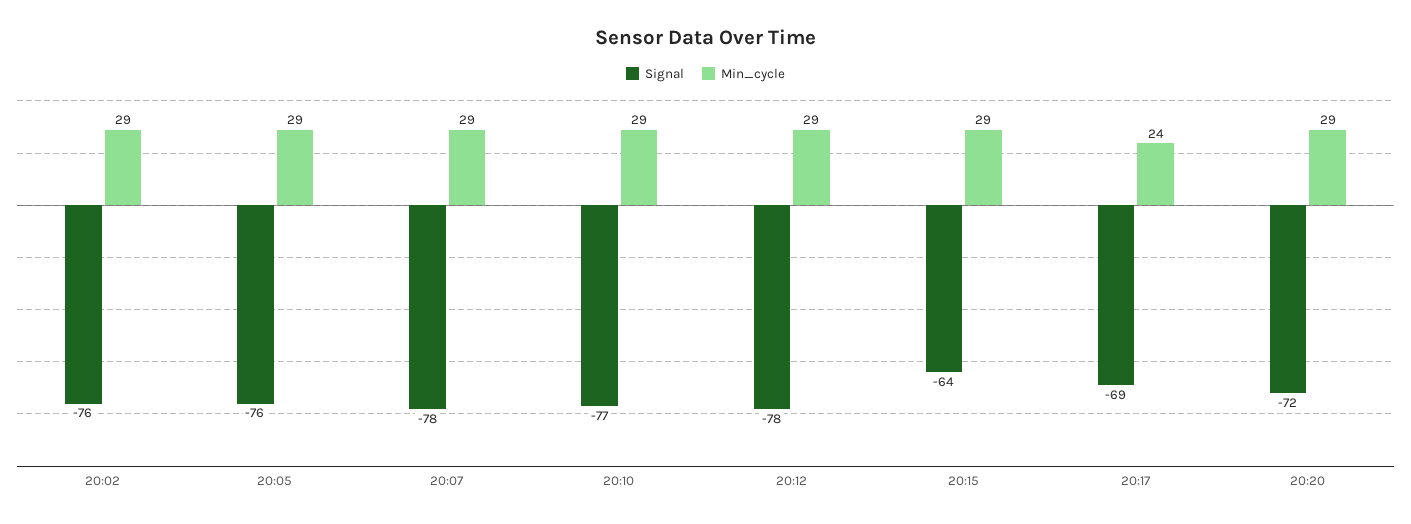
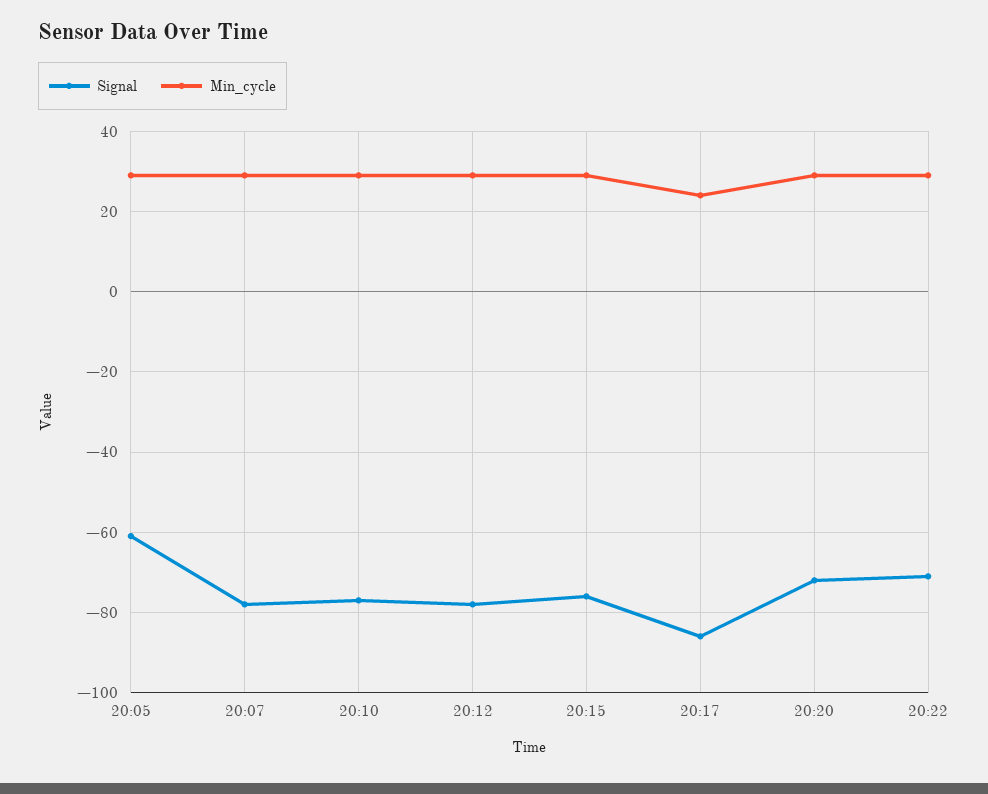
Signal, 20:02: -76 -> none
Min_cycle, 20:02: 29 -> none
Signal, 20:05: -76 -> -60
Signal, 20:15: -64 -> -75
Signal, 20:17: -69 -> -85
Signal, 20:22: none -> -70
Min_cycle, 20:22: none -> 30

